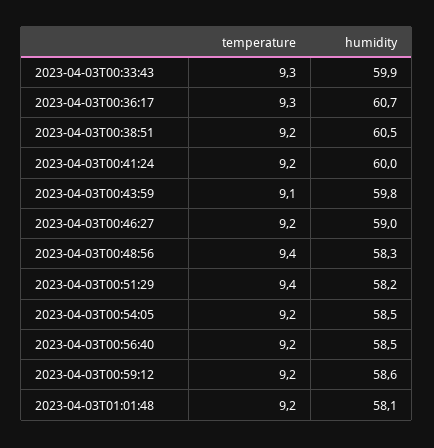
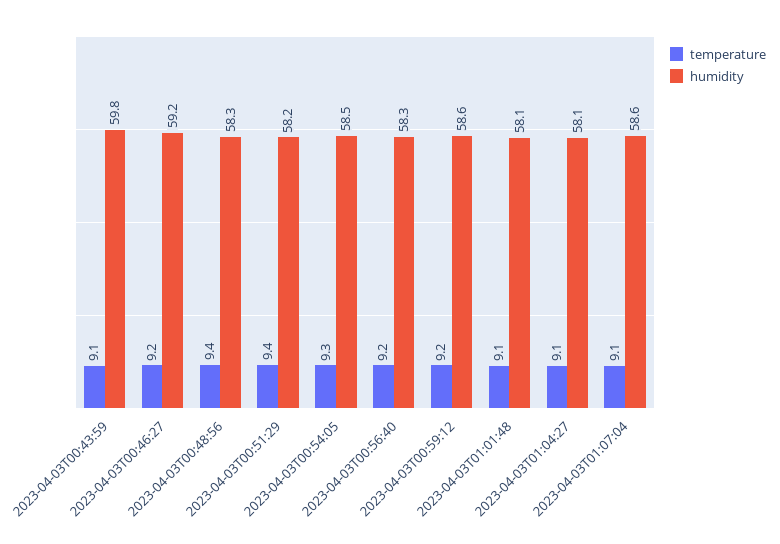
temperature, 2023-04-03T00:33:43: 9.3 -> none
humidity, 2023-04-03T00:33:43: 59.9 -> none
temperature, 2023-04-03T00:36:17: 9.3 -> none
humidity, 2023-04-03T00:36:17: 60.7 -> none
temperature, 2023-04-03T00:38:51: 9.2 -> none
humidity, 2023-04-03T00:38:51: 60.5 -> none
temperature, 2023-04-03T00:41:24: 9.2 -> none
humidity, 2023-04-03T00:41:24: 60 -> none
humidity, 2023-04-03T00:46:27: 59 -> 59.2
temperature, 2023-04-03T00:54:05: 9.2 -> 9.3
humidity, 2023-04-03T00:56:40: 58.5 -> 58.3
temperature, 2023-04-03T01:01:48: 9.2 -> 9.1
temperature, 2023-04-03T01:04:27: none -> 9.1
humidity, 2023-04-03T01:04:27: none -> 58.1
temperature, 2023-04-03T01:07:04: none -> 9.1
humidity, 2023-04-03T01:07:04: none -> 58.6

